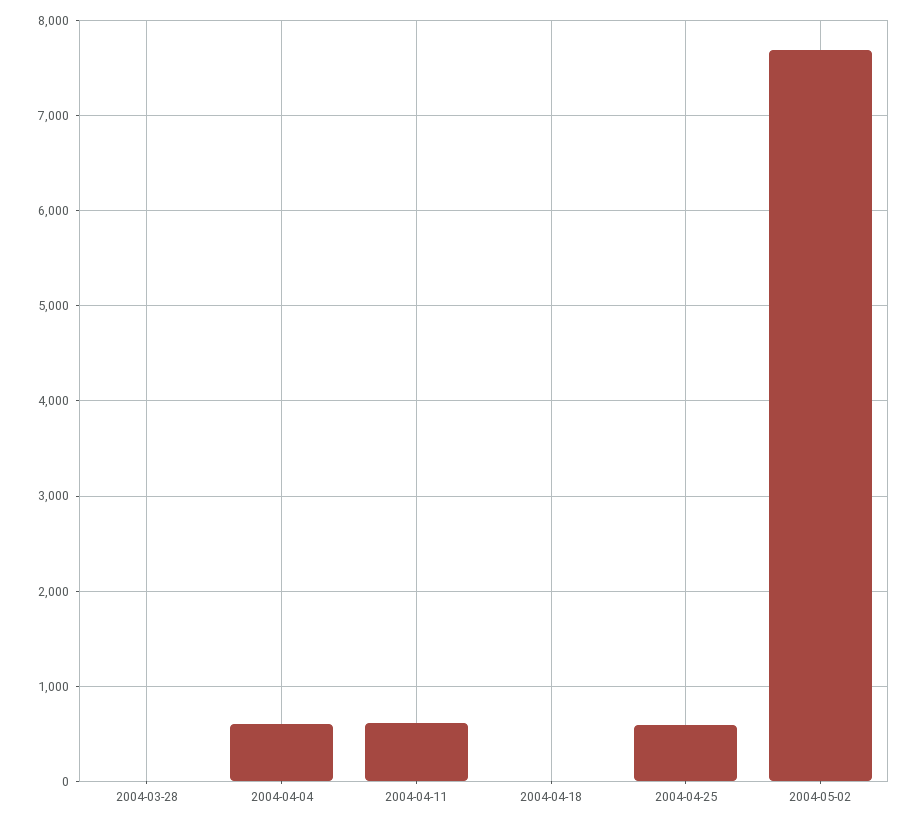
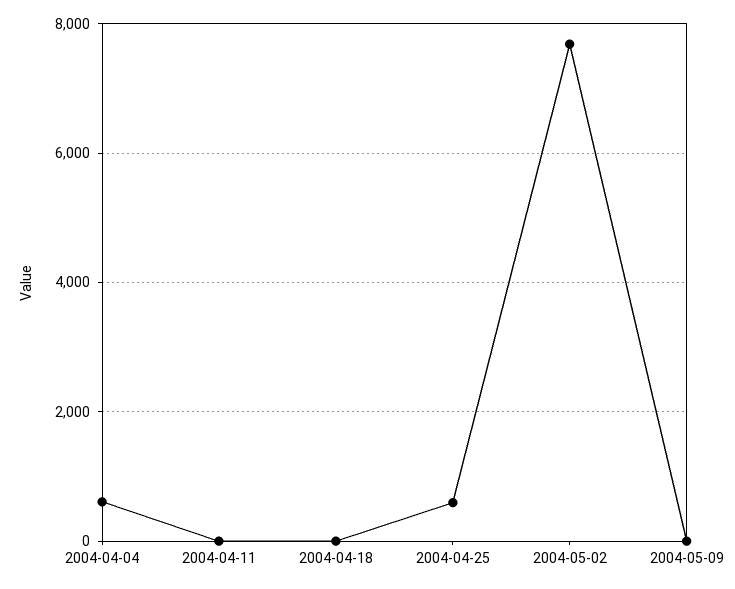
2004-03-28: 0 -> none
2004-04-11: 600 -> 0
2004-05-09: none -> 0

